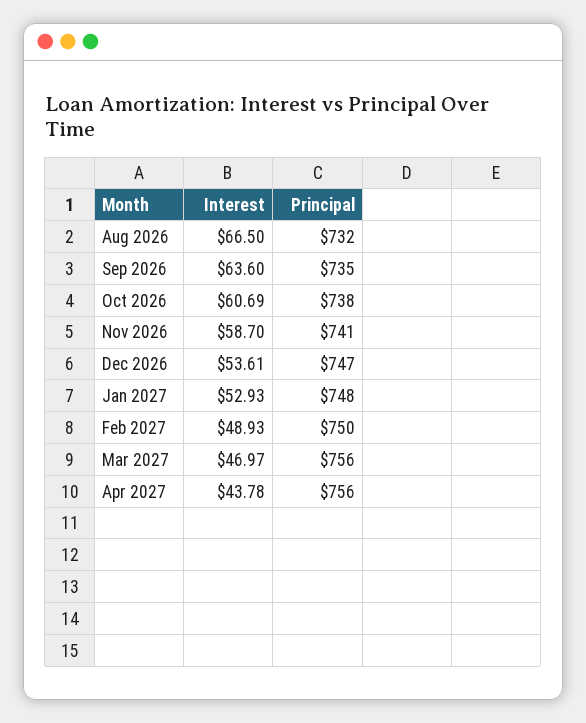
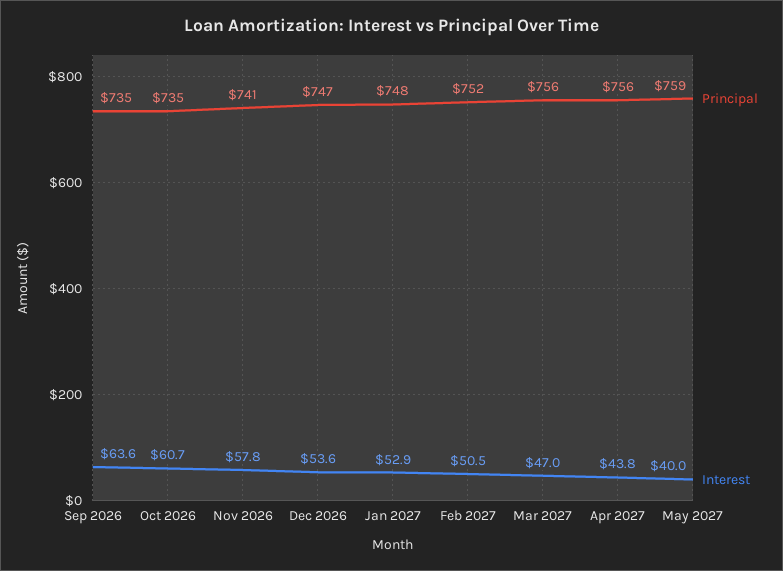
Interest, Aug 2026: 66.5 -> none
Principal, Aug 2026: 732 -> none
Principal, Oct 2026: 738 -> 735
Interest, Nov 2026: 58.7 -> 57.8
Interest, Feb 2027: 48.93 -> 50.5
Principal, Feb 2027: 750 -> 752
Principal, May 2027: none -> 759
Interest, May 2027: none -> 40

